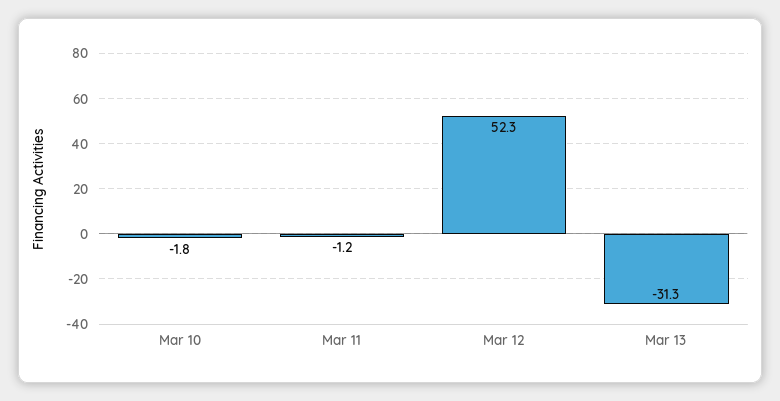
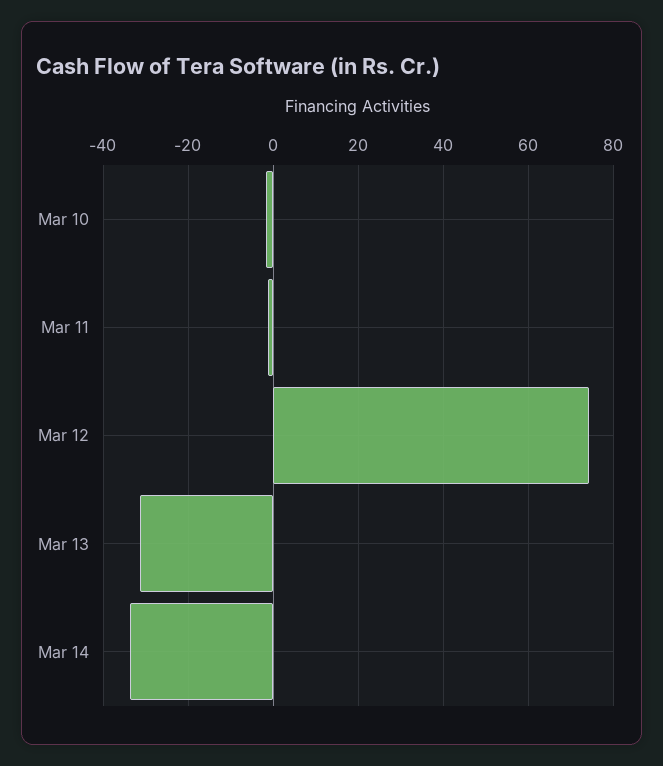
Mar 12: 52.3 -> 74
Mar 14: none -> -34

